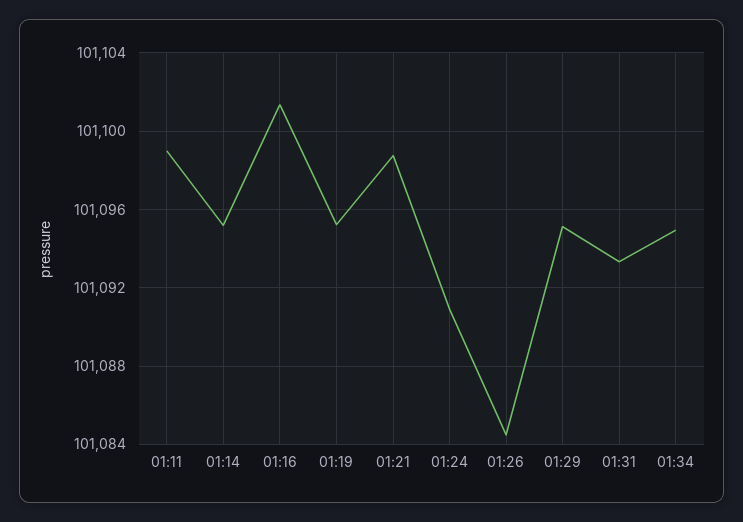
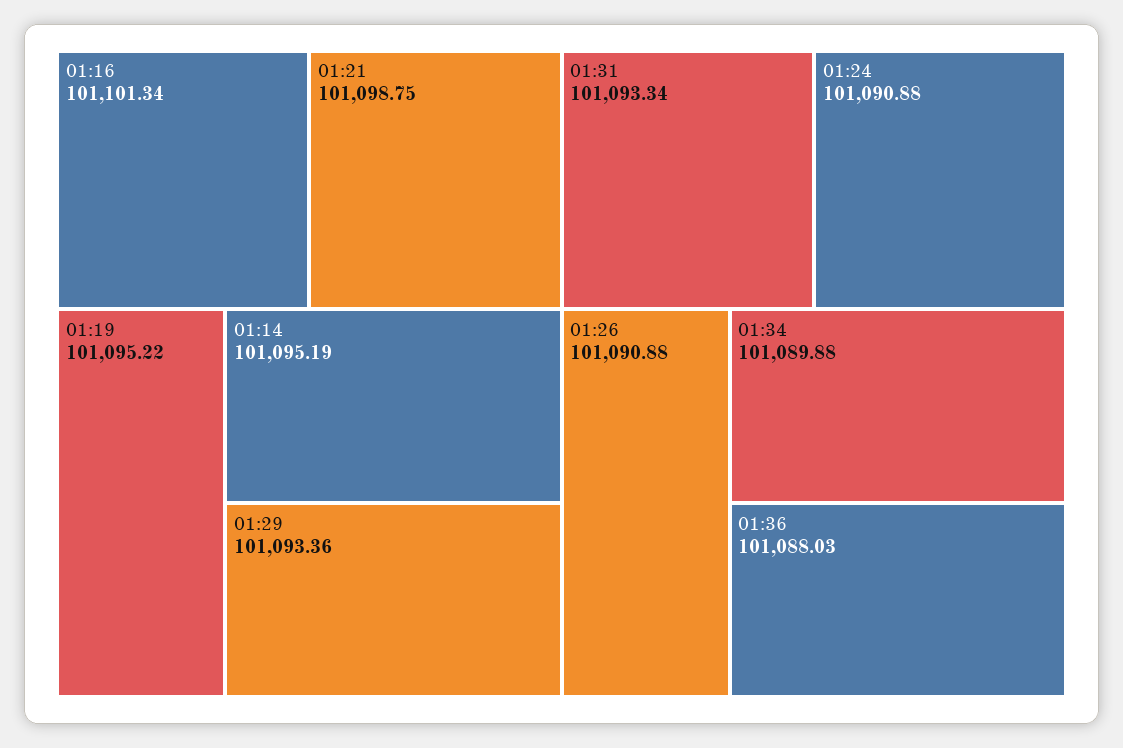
01:11: 101099 -> none
01:26: 101084.5 -> 101090.88
01:29: 101095 -> 101093.36
01:34: 101095 -> 101089.88
01:36: none -> 101088.03

